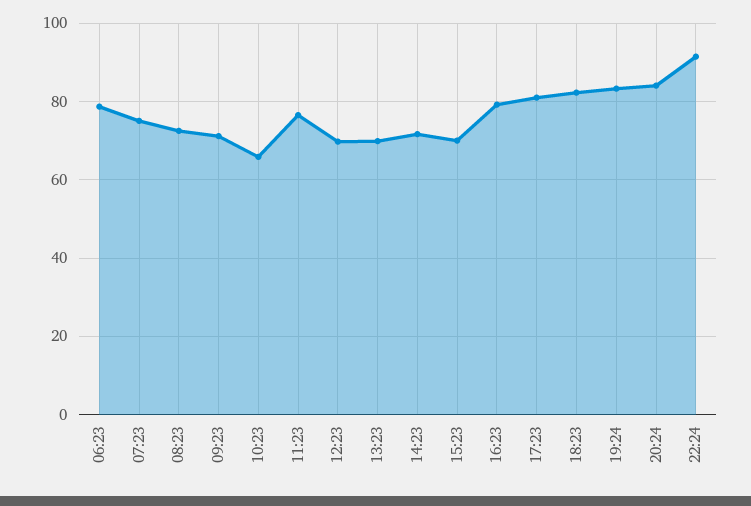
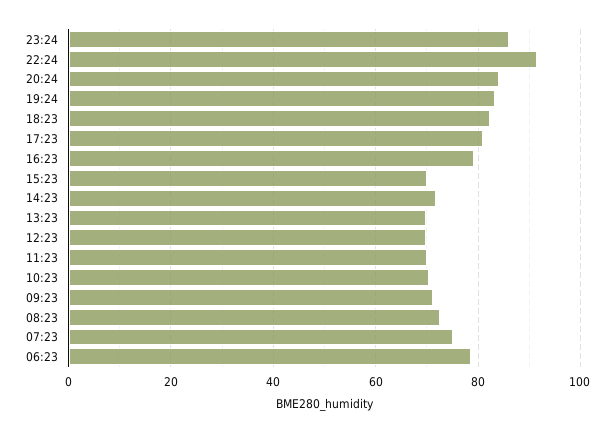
10:23: 66 -> 70
11:23: 76 -> 70
23:24: none -> 86

